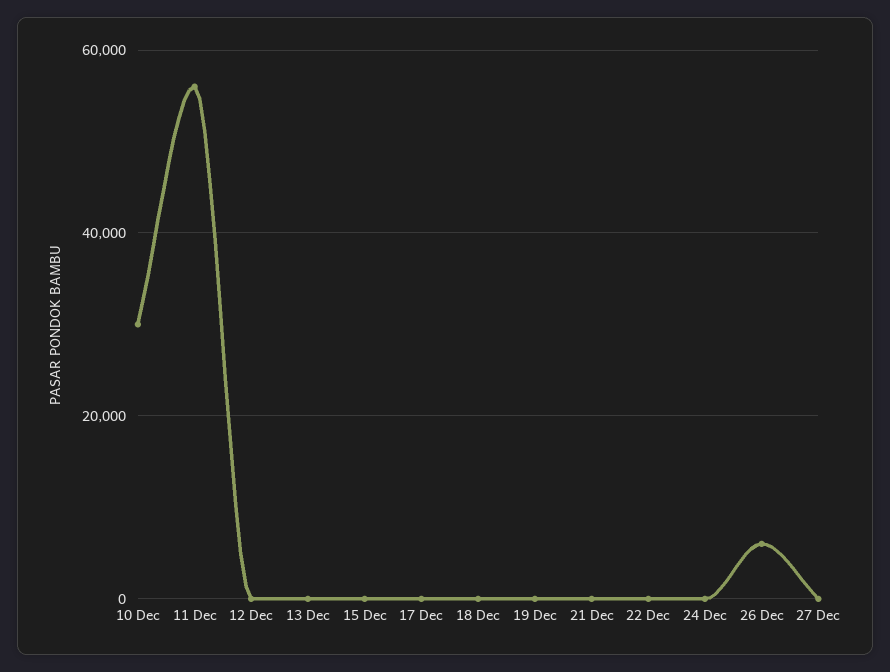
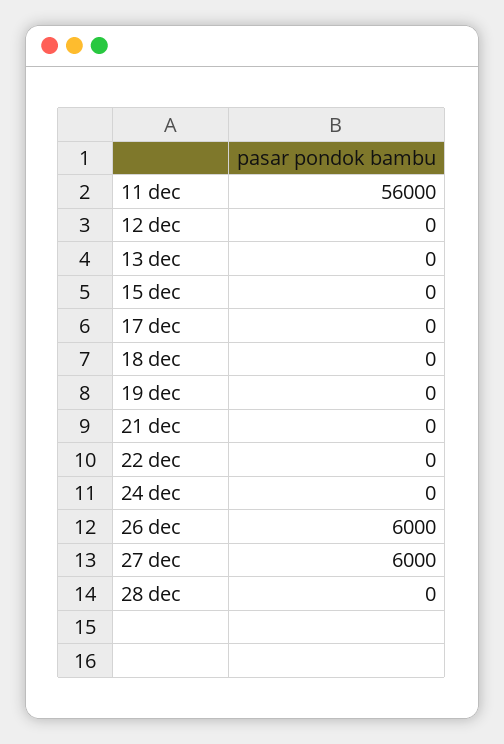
10 Dec: 30000 -> none
27 Dec: 0 -> 6000
28 dec: none -> 0

